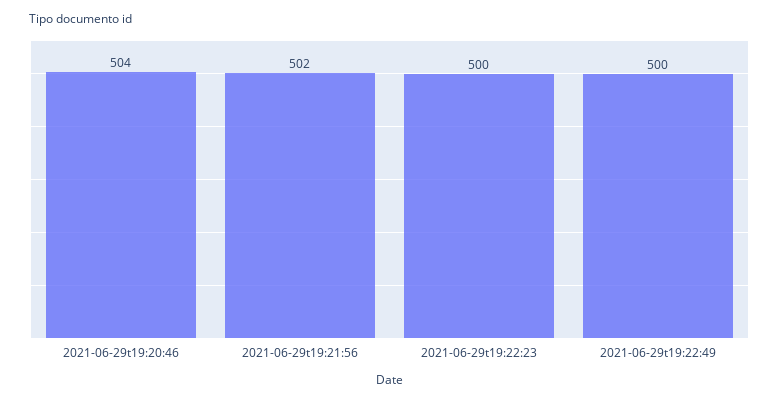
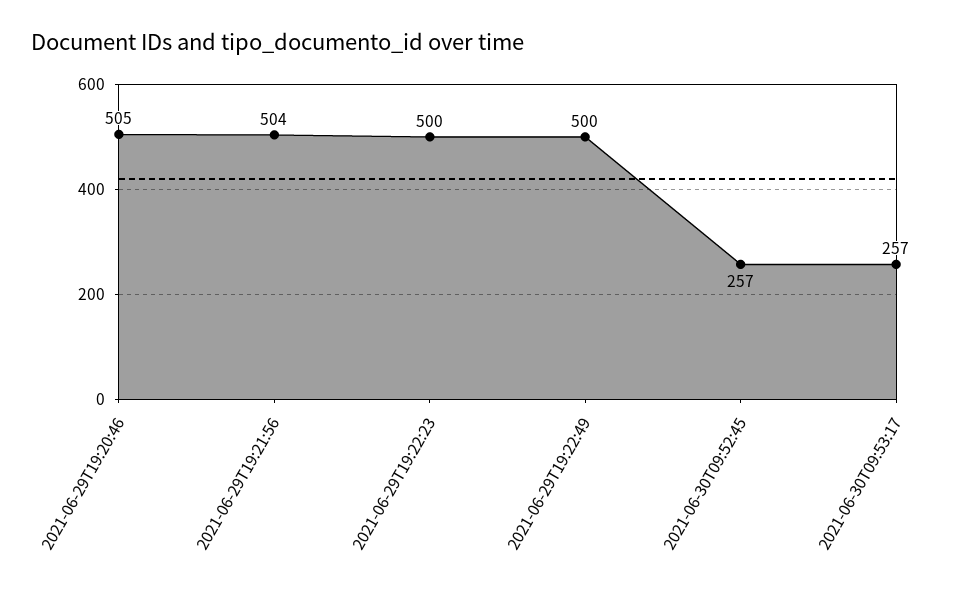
2021-06-29t19:20:46: 504 -> 505
2021-06-29t19:21:56: 502 -> 504
2021-06-30T09:52:45: none -> 257
2021-06-30T09:53:17: none -> 257

